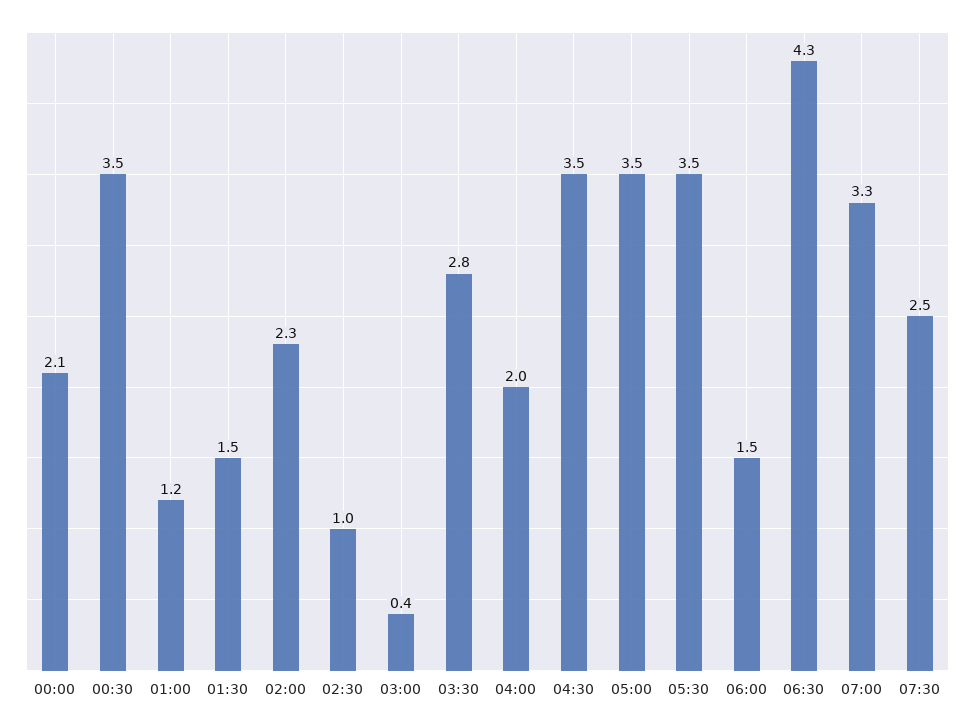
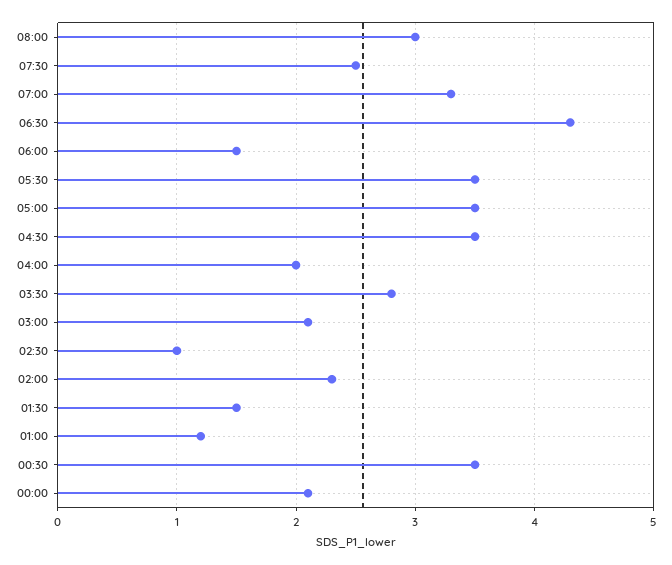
03:00: 0.4 -> 2.1
08:00: none -> 3

